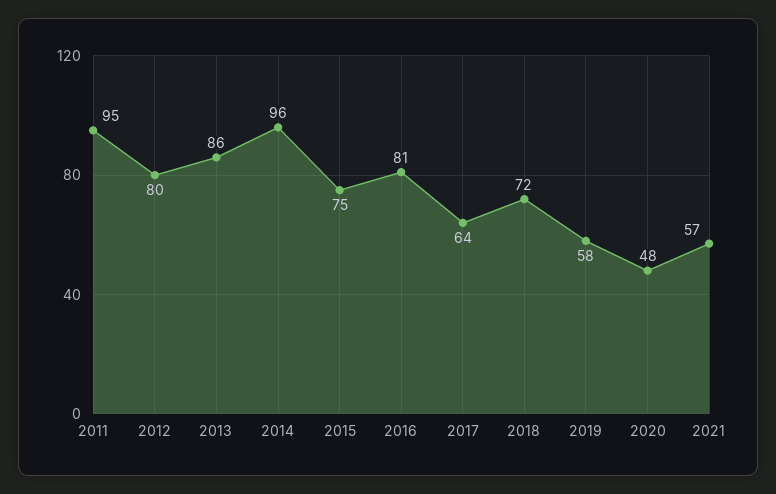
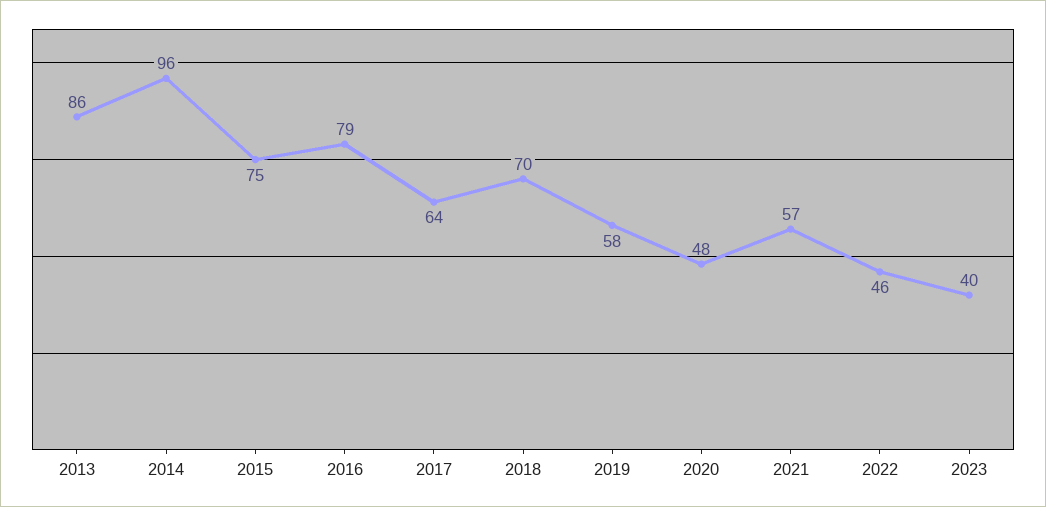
2011: 95 -> none
2012: 80 -> none
2016: 81 -> 79
2018: 72 -> 70
2022: none -> 46
2023: none -> 40

